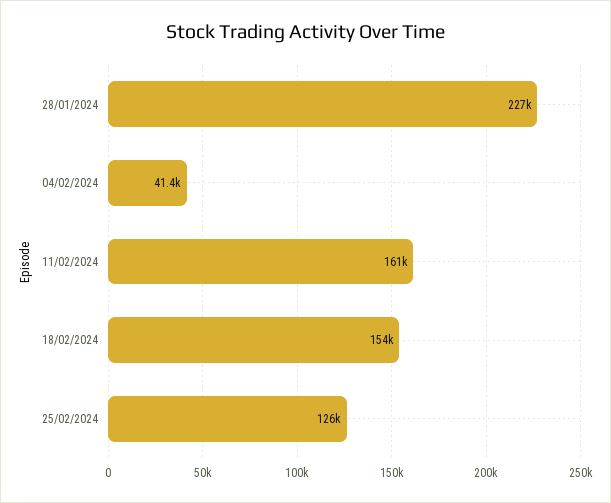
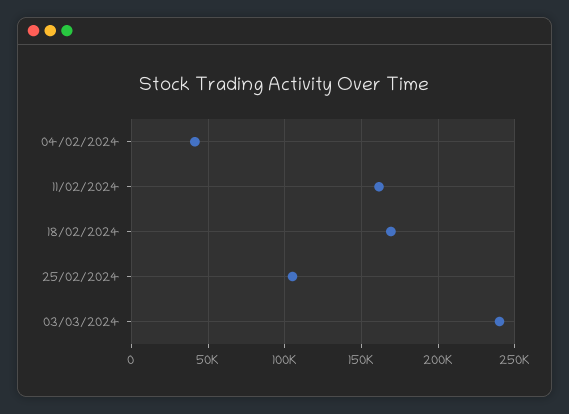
28/01/2024: 227000 -> none
18/02/2024: 154000 -> 170000
25/02/2024: 126000 -> 105000
03/03/2024: none -> 240000

